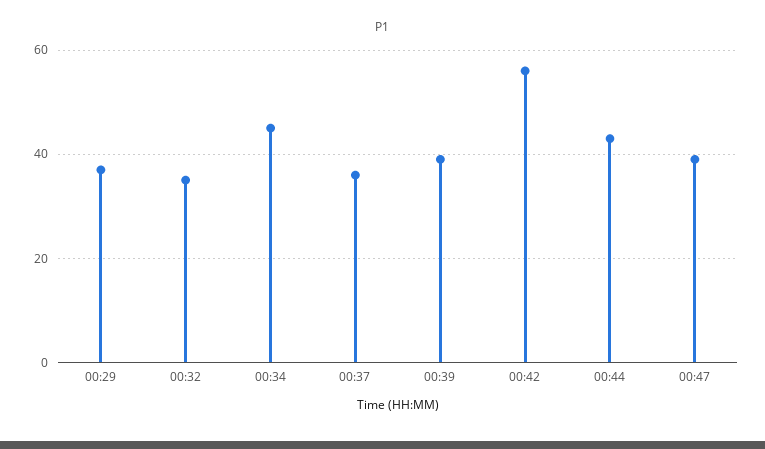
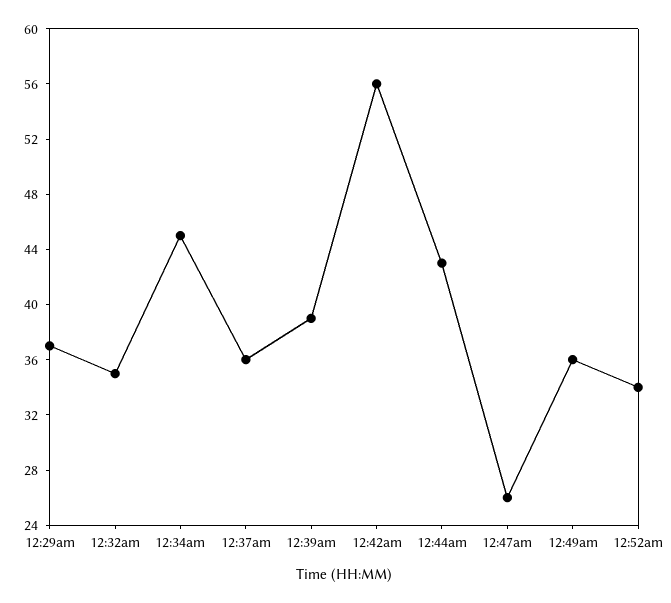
00:47: 40 -> 26
12:49am: none -> 36
12:52am: none -> 34

